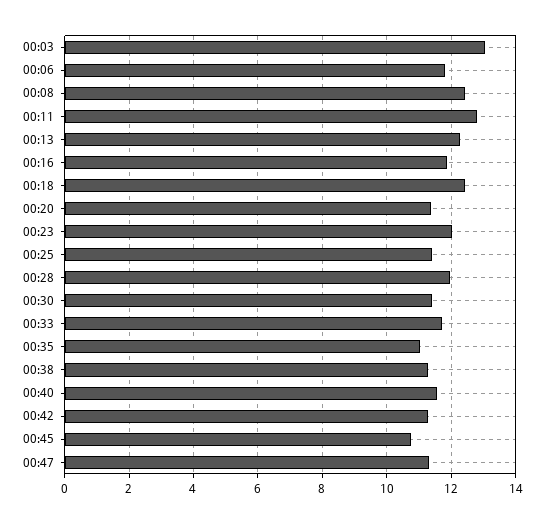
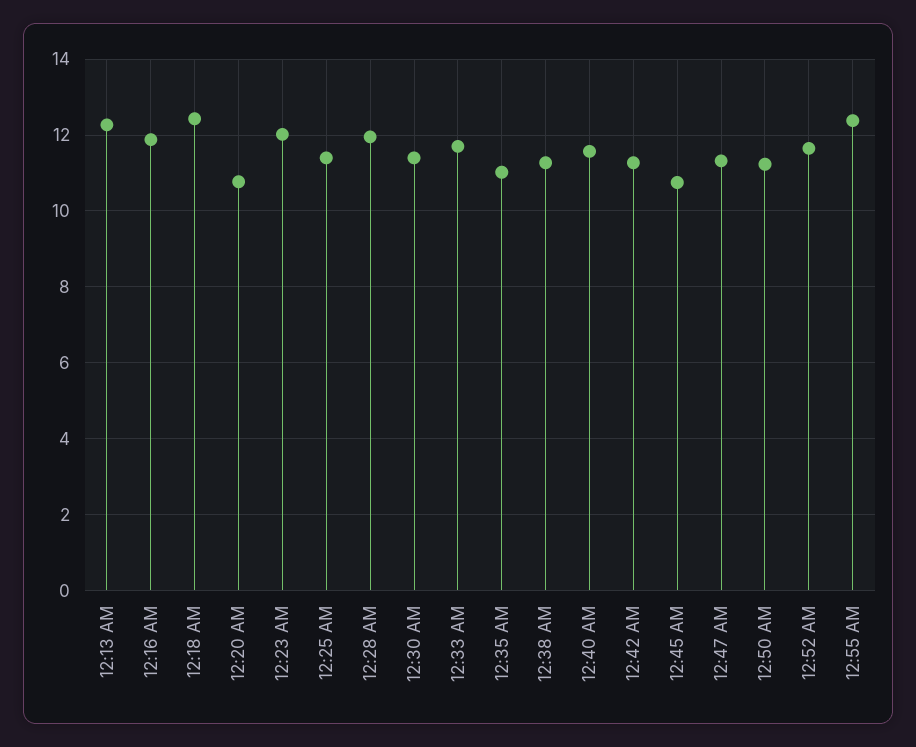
00:03: 13 -> none
00:06: 11.8 -> none
00:08: 12.4 -> none
00:11: 12.8 -> none
00:20: 11.4 -> 10.8
12:50 AM: none -> 11.2
12:52 AM: none -> 11.6
12:55 AM: none -> 12.4

